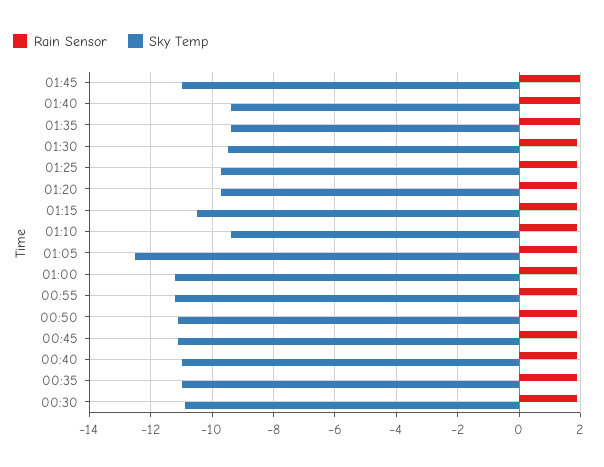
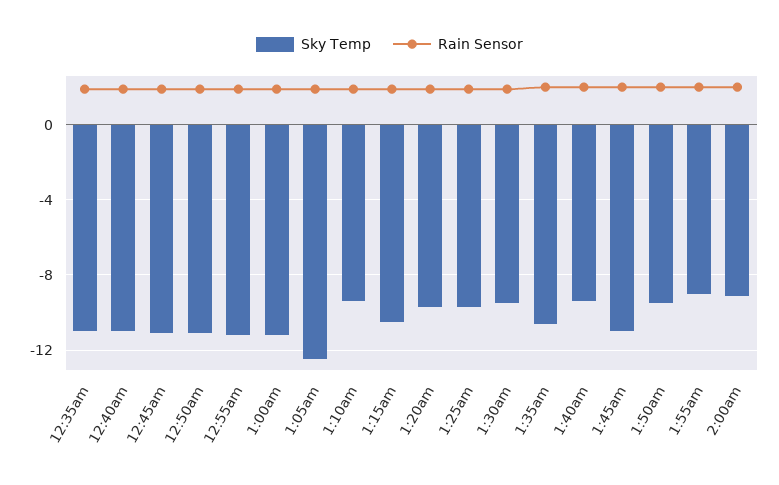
Sky Temp, 01:35: -9.5 -> -10.5
Rain Sensor, 00:30: 2 -> none
Sky Temp, 00:30: -11 -> none
Sky Temp, 1:50am: none -> -9.5
Rain Sensor, 1:50am: none -> 2
Sky Temp, 1:55am: none -> -9
Rain Sensor, 1:55am: none -> 2
Sky Temp, 2:00am: none -> -9
Rain Sensor, 2:00am: none -> 2

